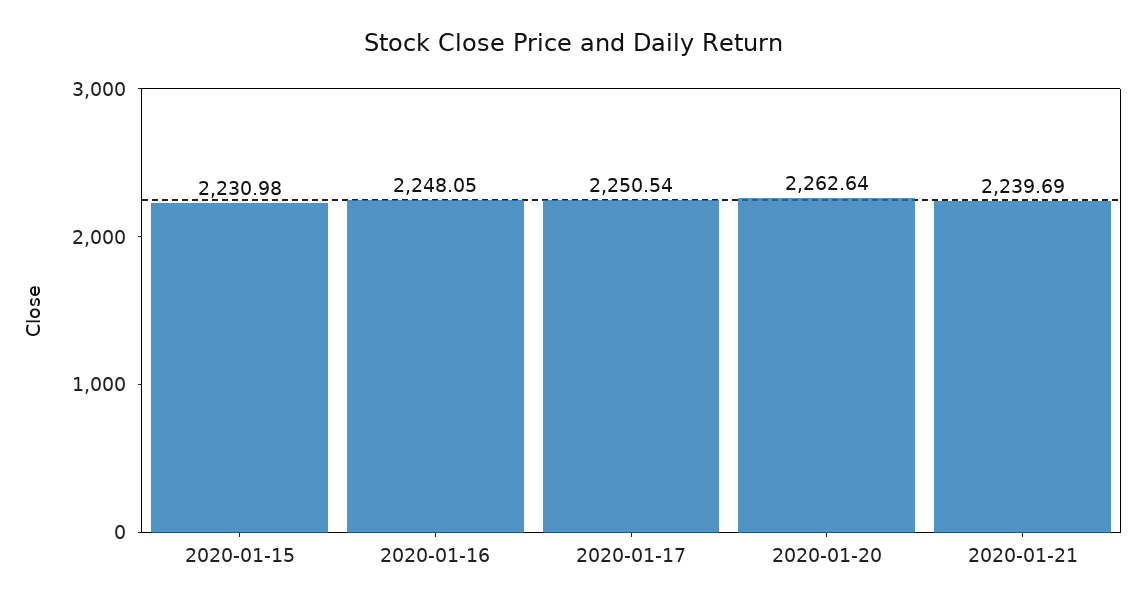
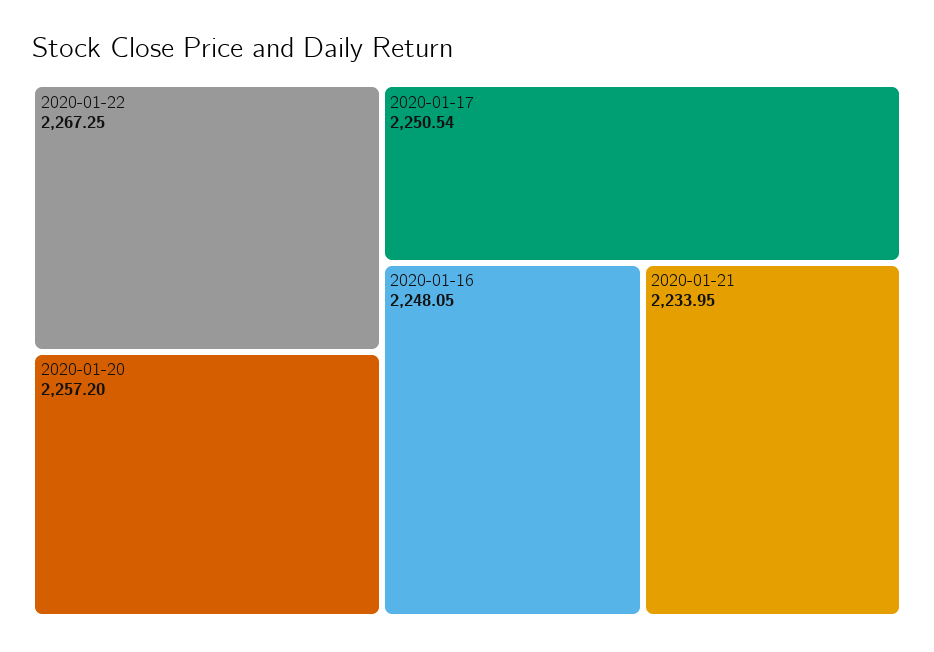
2020-01-15: 2230.98 -> none
2020-01-20: 2262.64 -> 2257.2
2020-01-21: 2239.69 -> 2233.95
2020-01-22: none -> 2267.25

